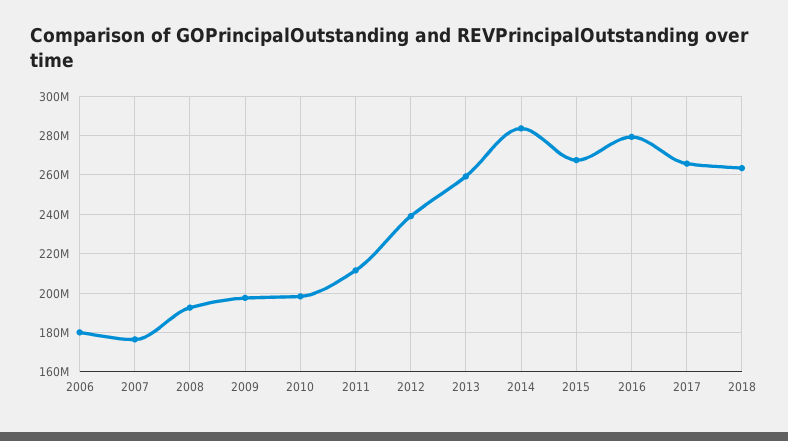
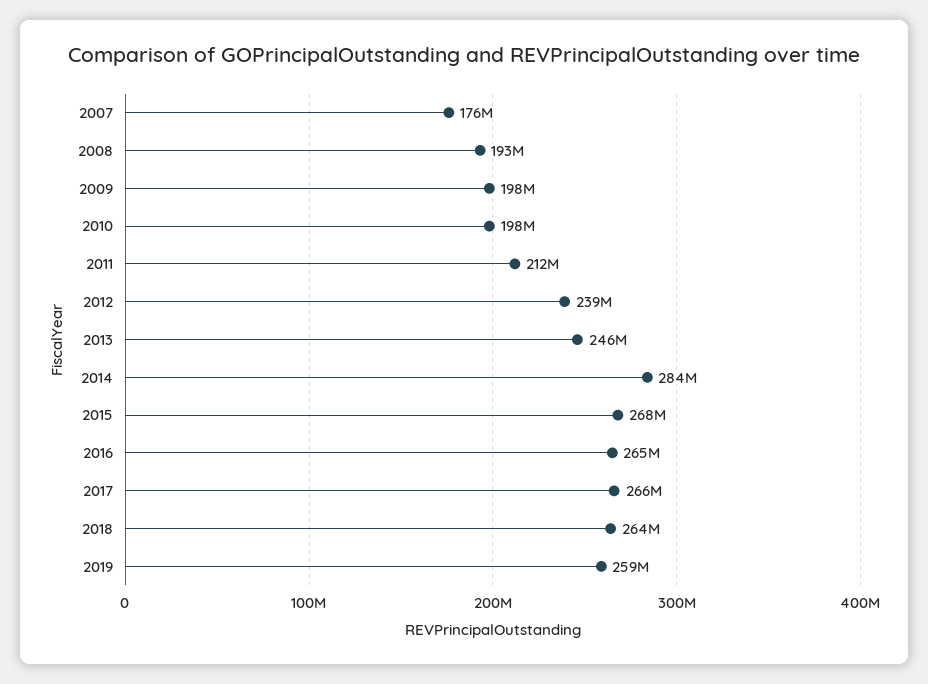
2006: 180000000 -> none
2013: 260000000 -> 246000000
2016: 280000000 -> 265000000
2019: none -> 259000000

